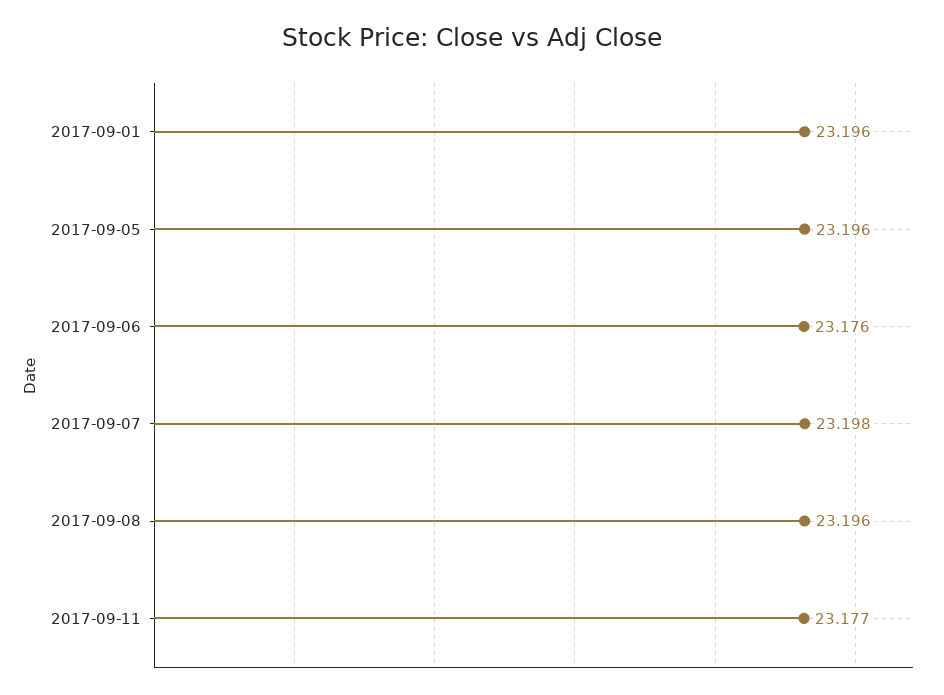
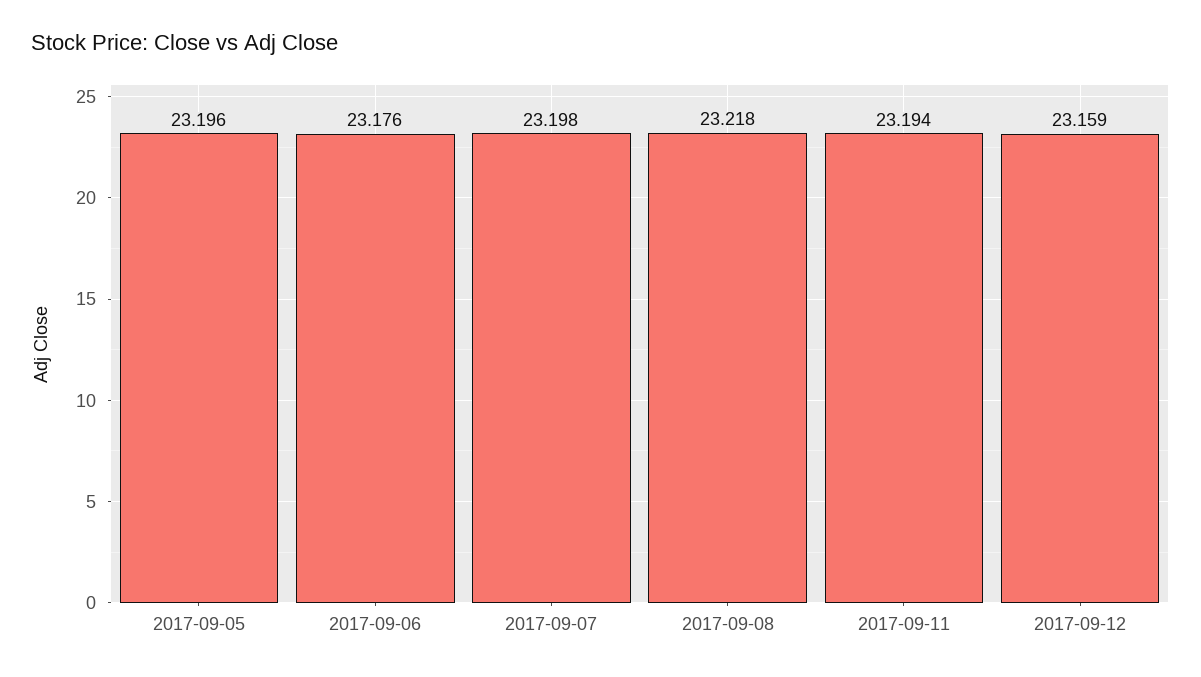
2017-09-01: 23.196 -> none
2017-09-08: 23.196 -> 23.218
2017-09-11: 23.177 -> 23.194
2017-09-12: none -> 23.159

